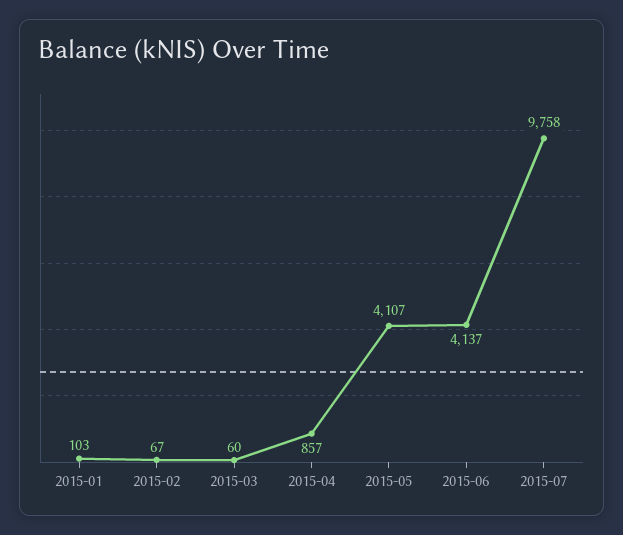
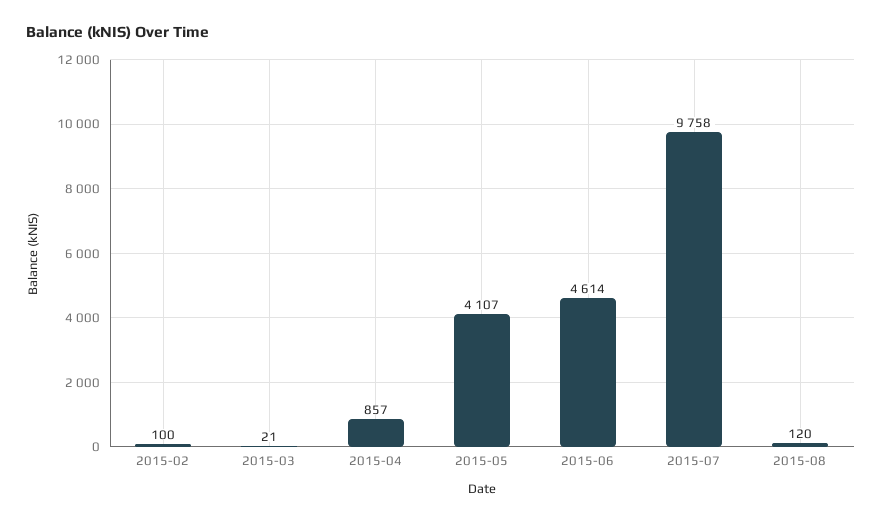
2015-01: 103 -> none
2015-02: 67 -> 100
2015-03: 60 -> 21
2015-06: 4137 -> 4614
2015-08: none -> 120

